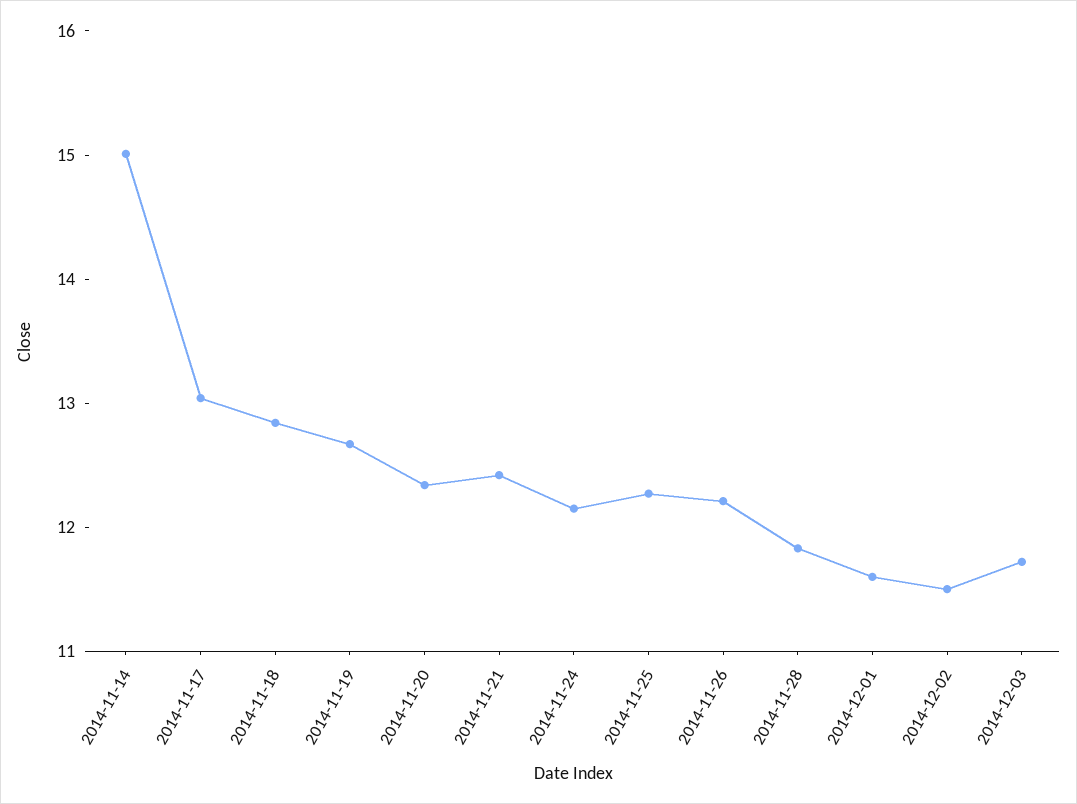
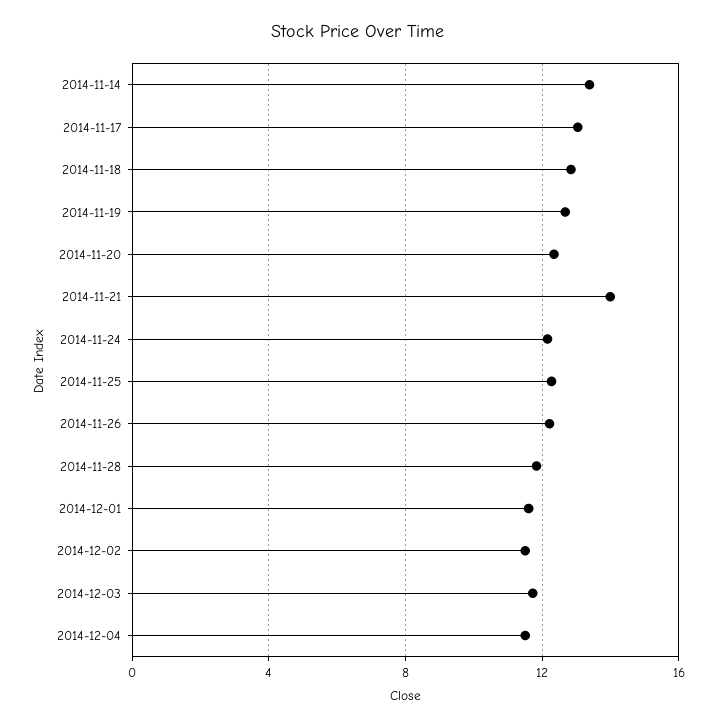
2014-11-14: 15 -> 13.5
2014-11-21: 12.4 -> 14
2014-12-04: none -> 11.5

